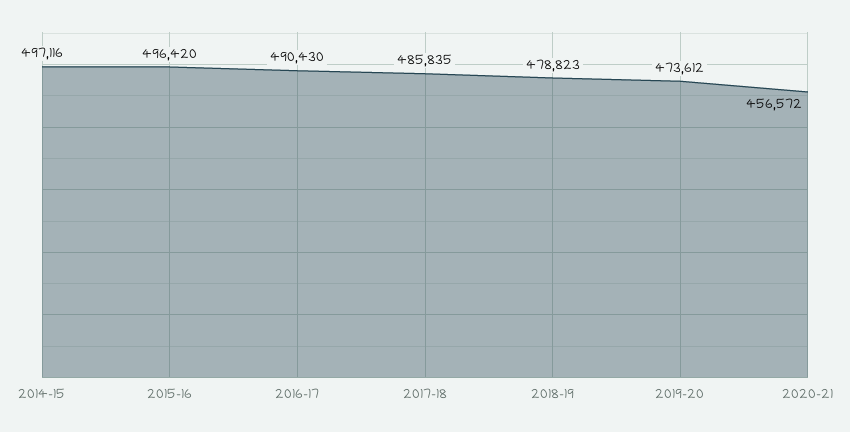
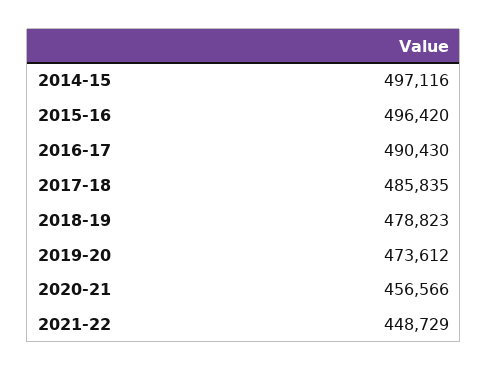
2020-21: 456572 -> 456566
2021-22: none -> 448729

